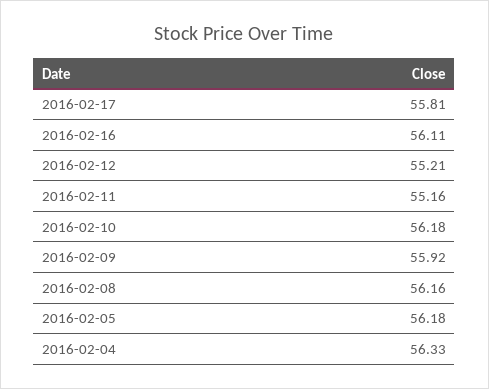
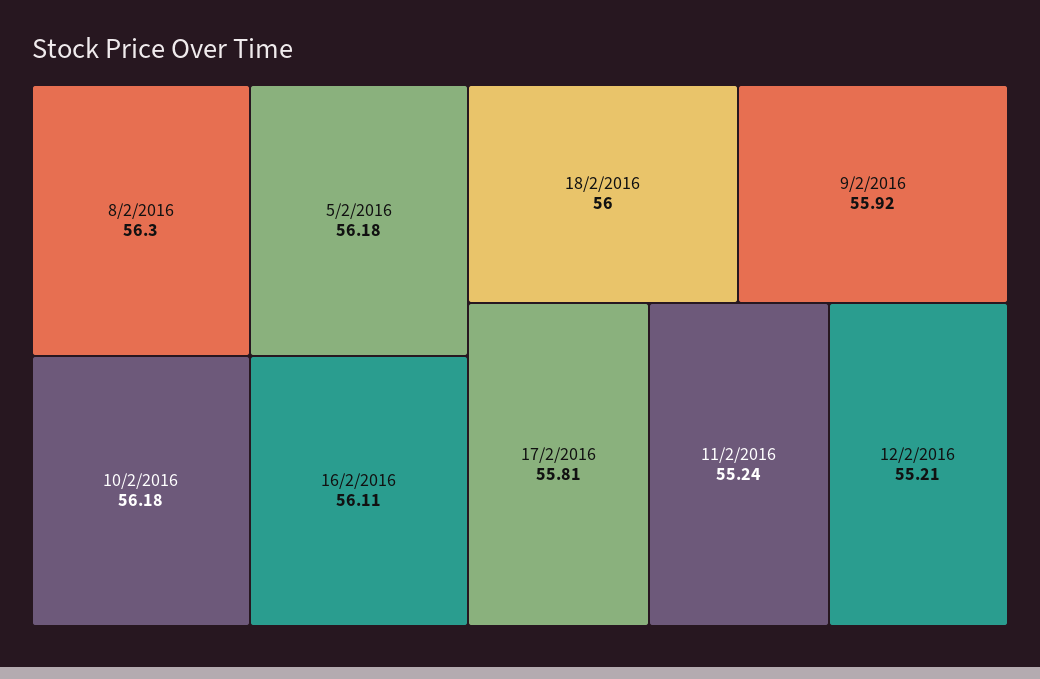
2016-02-11: 55.16 -> 55.24
2016-02-08: 56.16 -> 56.3
2016-02-04: 56.33 -> none
18/2/2016: none -> 56

